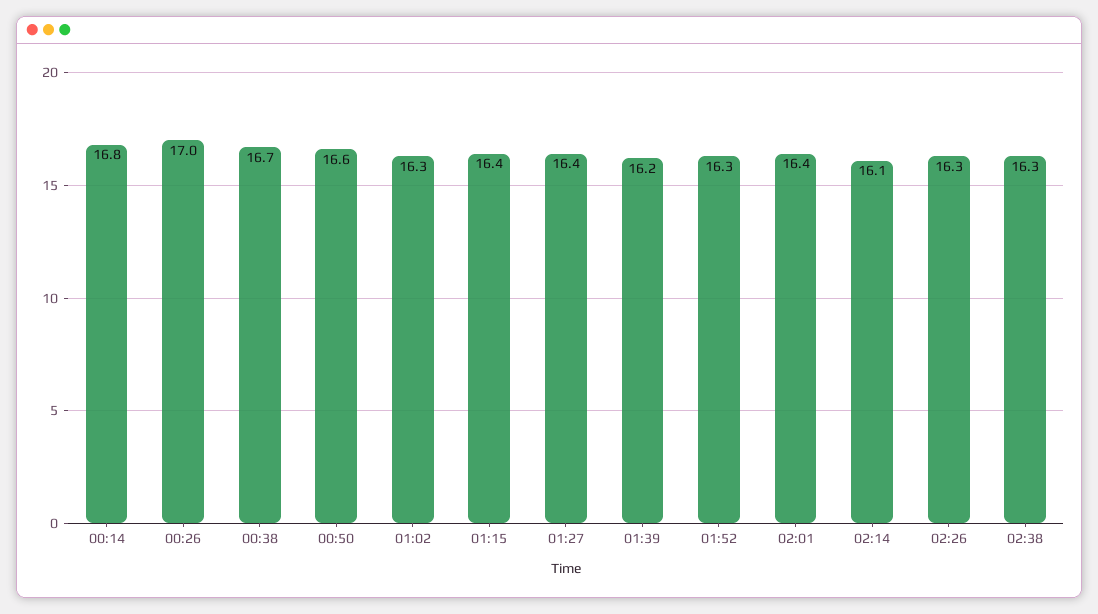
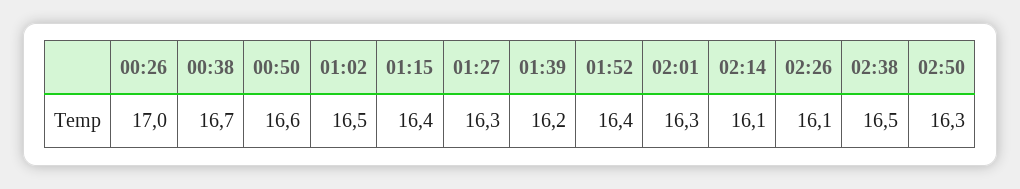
00:14: 16.8 -> none
01:02: 16.3 -> 16.5
01:27: 16.4 -> 16.3
01:52: 16.3 -> 16.4
02:01: 16.4 -> 16.3
02:26: 16.3 -> 16.1
02:38: 16.3 -> 16.5
02:50: none -> 16.3

